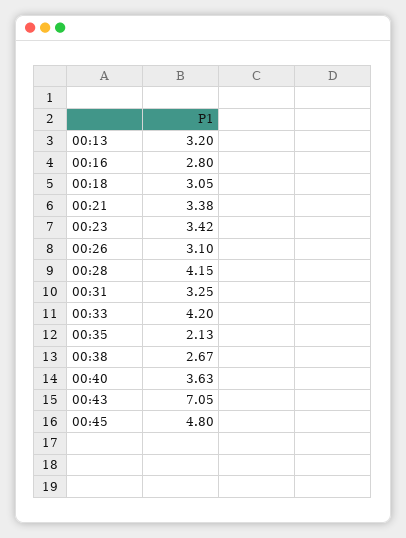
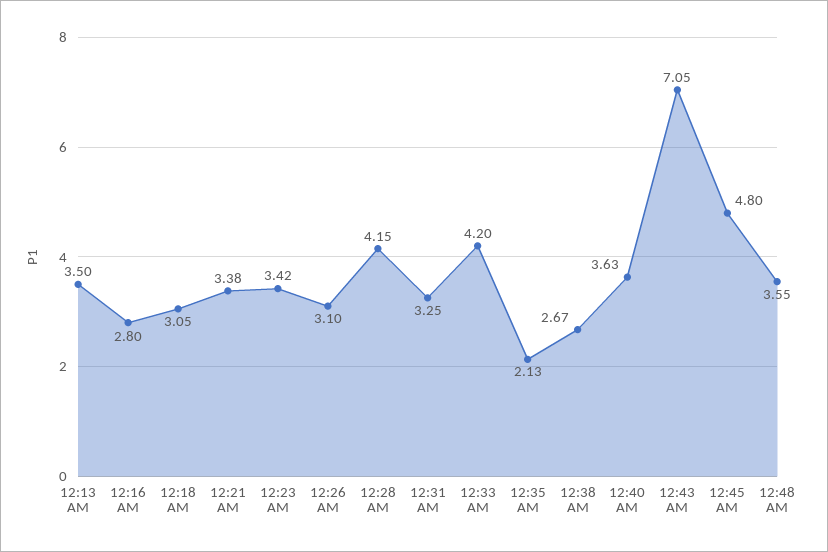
00:13: 3.2 -> 3.5
12:48 AM: none -> 3.55

